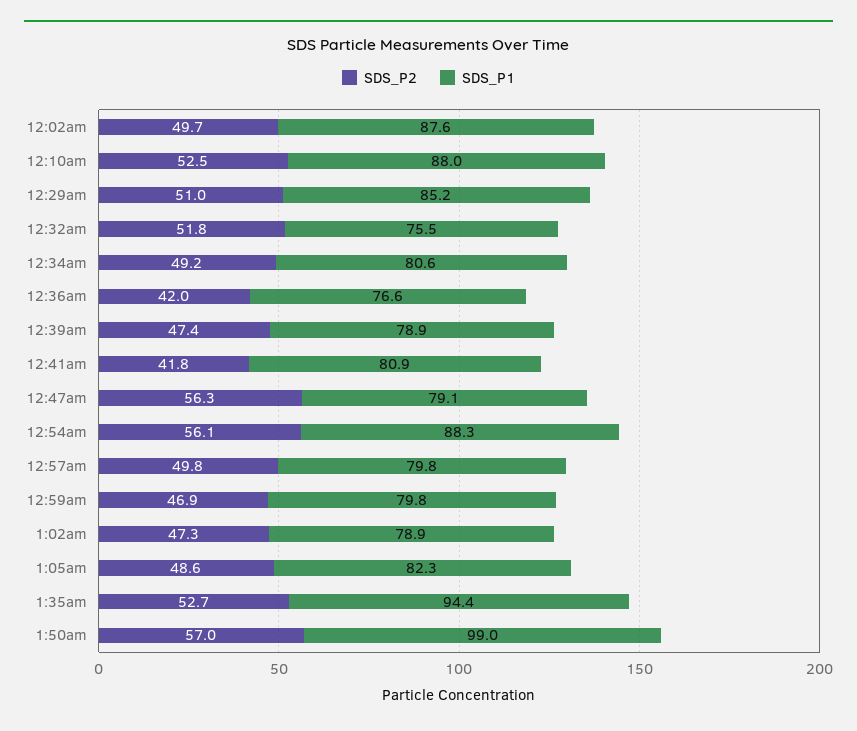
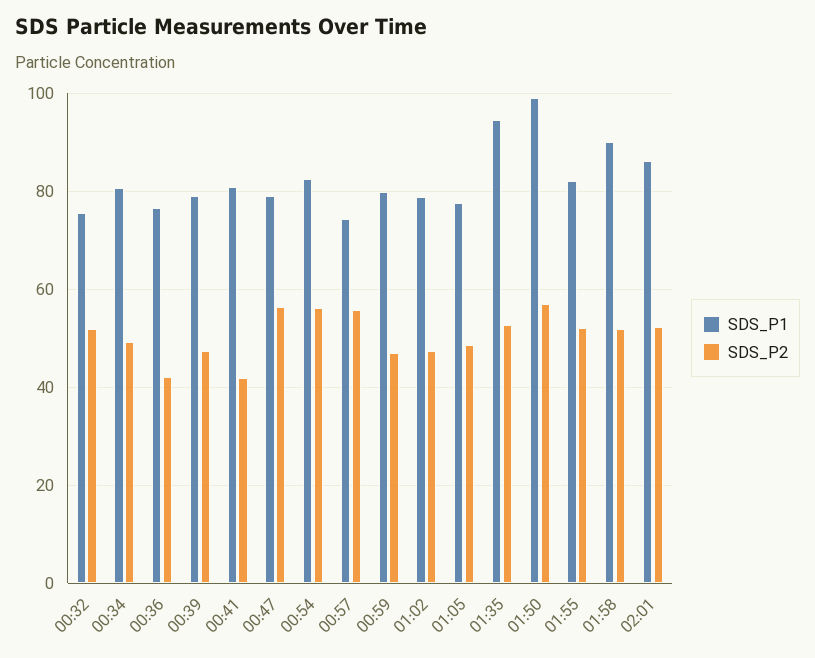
SDS_P2, 12:02am: 49.7 -> none
SDS_P1, 12:02am: 87.6 -> none
SDS_P2, 12:10am: 52.5 -> none
SDS_P1, 12:10am: 88 -> none
SDS_P2, 12:29am: 51 -> none
SDS_P1, 12:29am: 85.2 -> none
SDS_P1, 12:54am: 88.3 -> 82
SDS_P2, 12:57am: 49.8 -> 56
SDS_P1, 12:57am: 79.8 -> 74
SDS_P1, 1:05am: 82.3 -> 78
SDS_P1, 01:55: none -> 82
SDS_P2, 01:55: none -> 52
SDS_P1, 01:58: none -> 90
SDS_P2, 01:58: none -> 52
SDS_P1, 02:01: none -> 86
SDS_P2, 02:01: none -> 52

